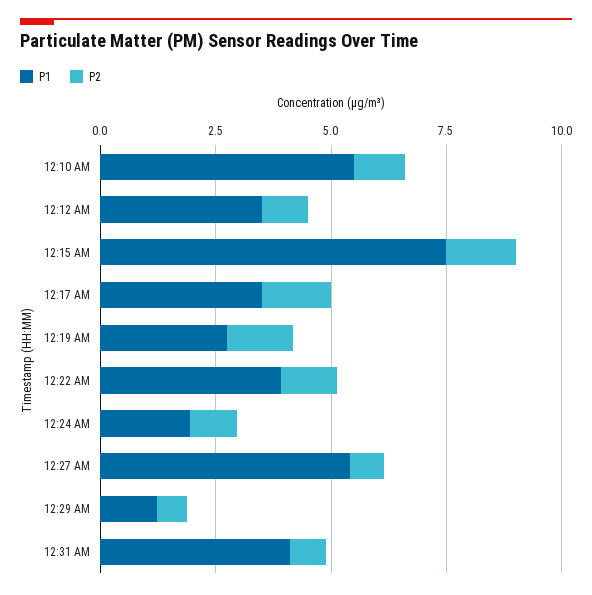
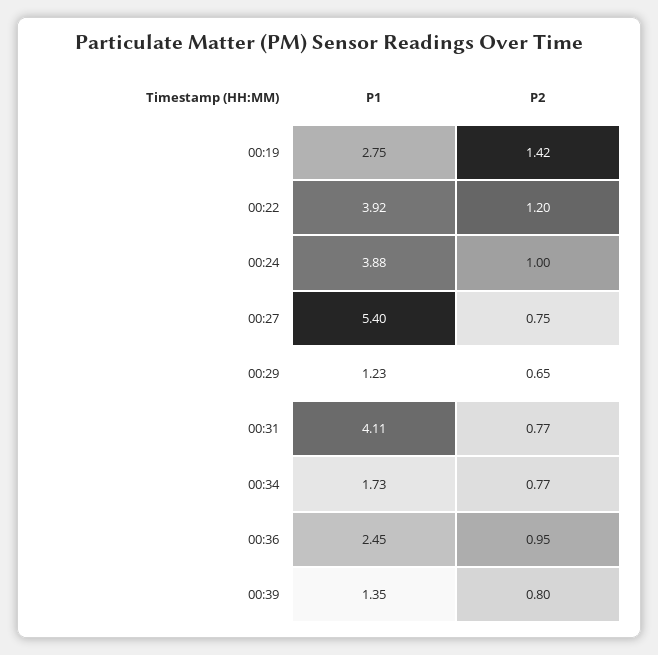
P1, 12:10 AM: 5.5 -> none
P2, 12:10 AM: 1 -> none
P1, 12:12 AM: 3.5 -> none
P2, 12:12 AM: 1 -> none
P1, 12:15 AM: 7.5 -> none
P2, 12:15 AM: 1.5 -> none
P1, 12:17 AM: 3.5 -> none
P2, 12:17 AM: 1.5 -> none
P1, 12:24 AM: 2 -> 3.88
P1, 00:34: none -> 1.73
P2, 00:34: none -> 0.77
P1, 00:36: none -> 2.45
P2, 00:36: none -> 0.95
P1, 00:39: none -> 1.35
P2, 00:39: none -> 0.8

